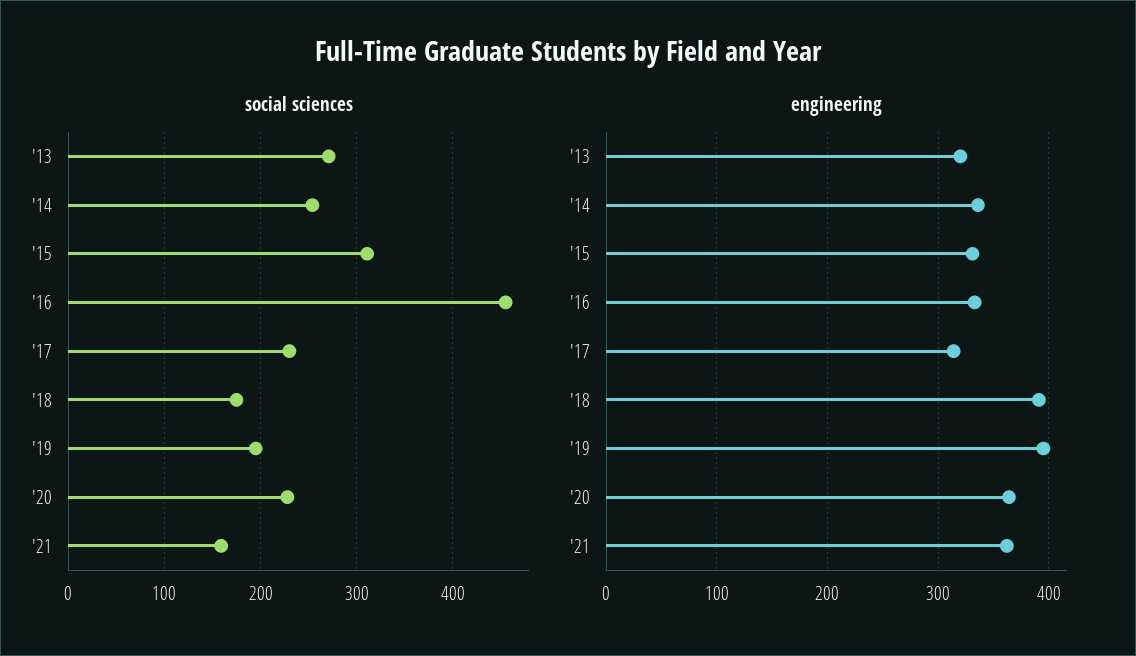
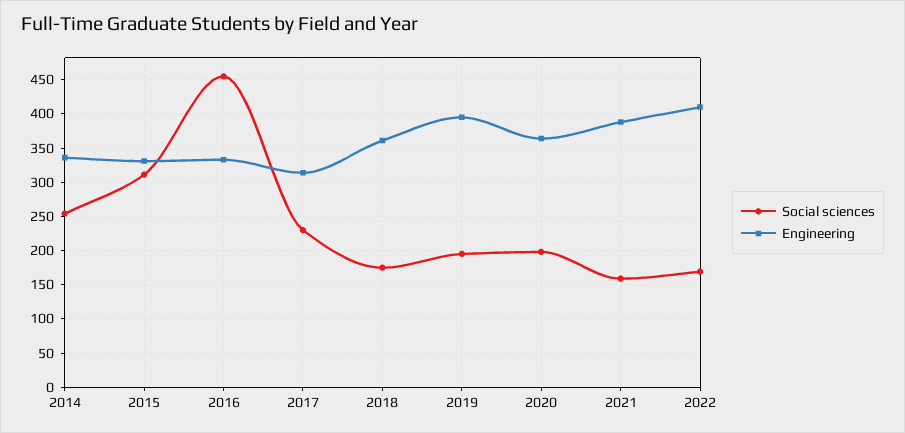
social sciences, '13: 270 -> none
social sciences, '20: 230 -> 200
engineering, '13: 320 -> none
engineering, '18: 390 -> 360
engineering, '21: 360 -> 390
social sciences, 2022: none -> 170
engineering, 2022: none -> 410

